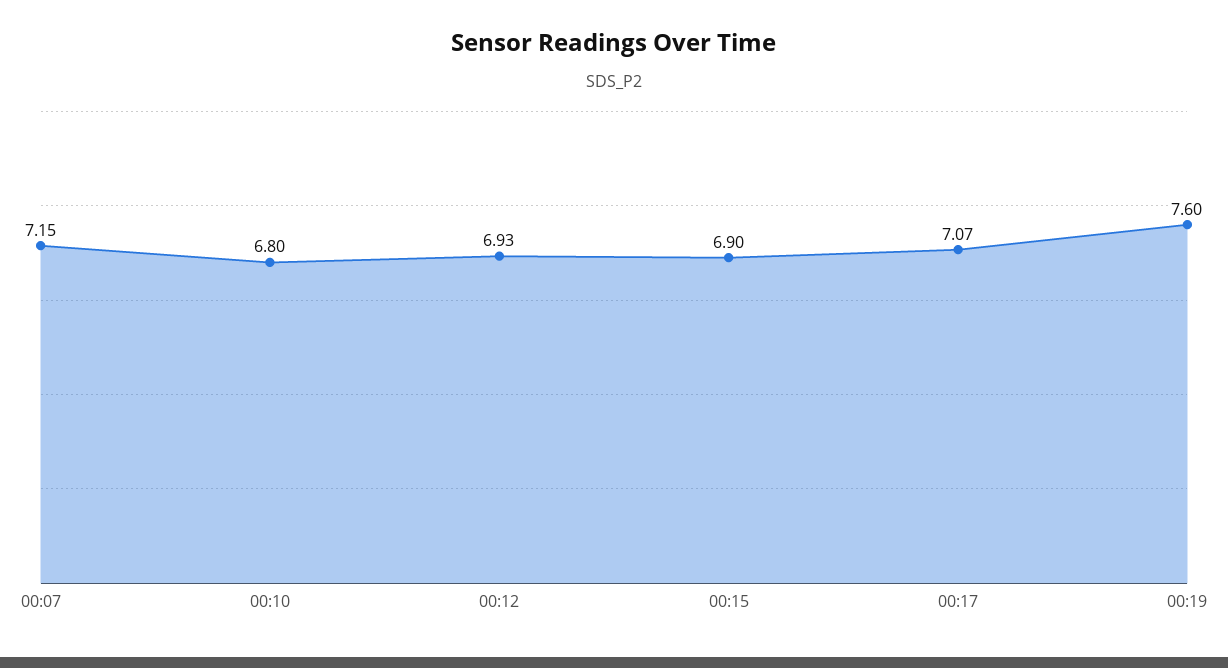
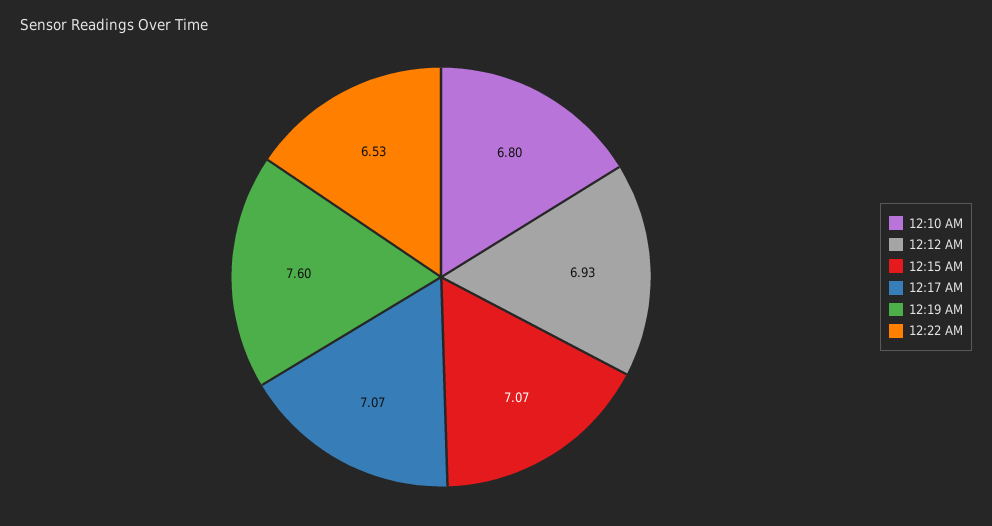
00:07: 7.15 -> none
00:15: 6.9 -> 7.07
12:22 AM: none -> 6.53

